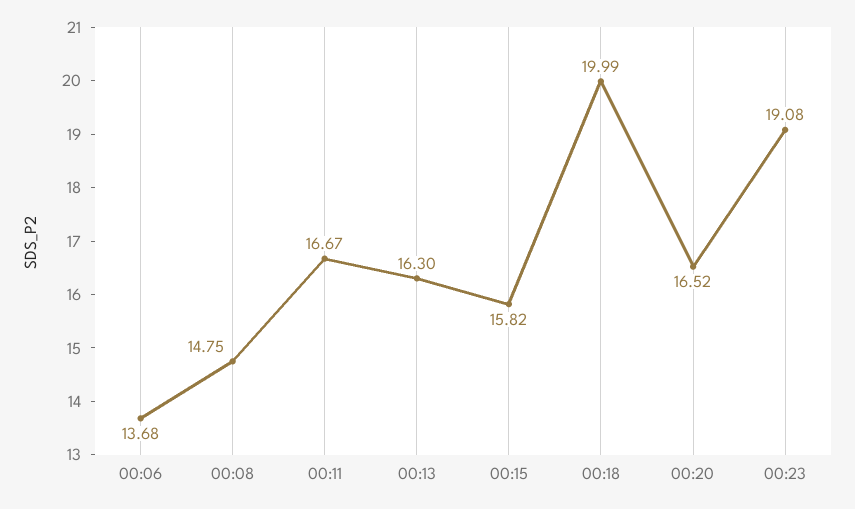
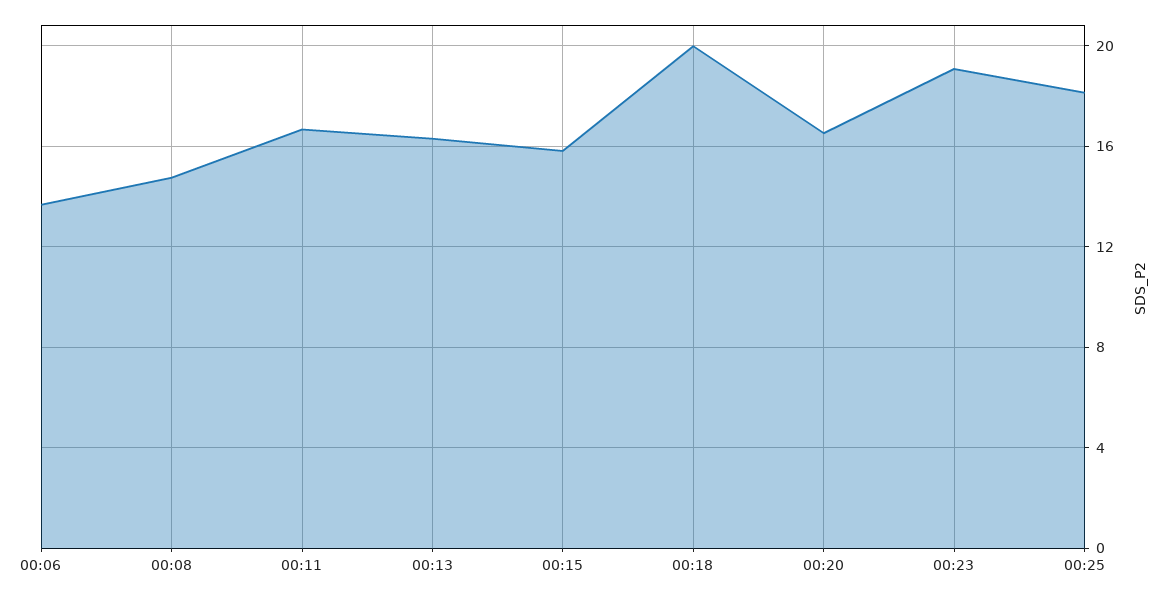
00:25: none -> 18

